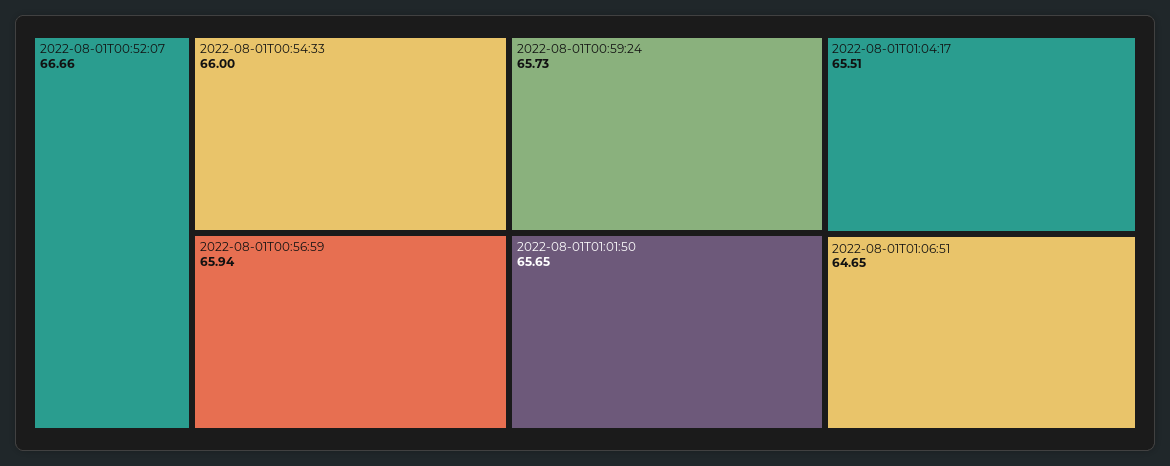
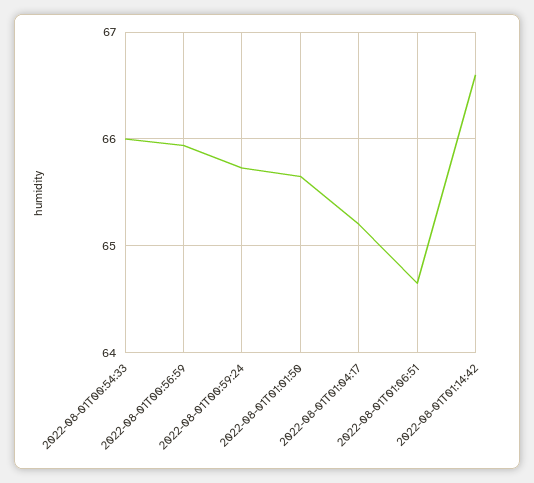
2022-08-01T00:52:07: 66.66 -> none
2022-08-01T01:04:17: 65.51 -> 65.2
2022-08-01T01:14:42: none -> 66.6

